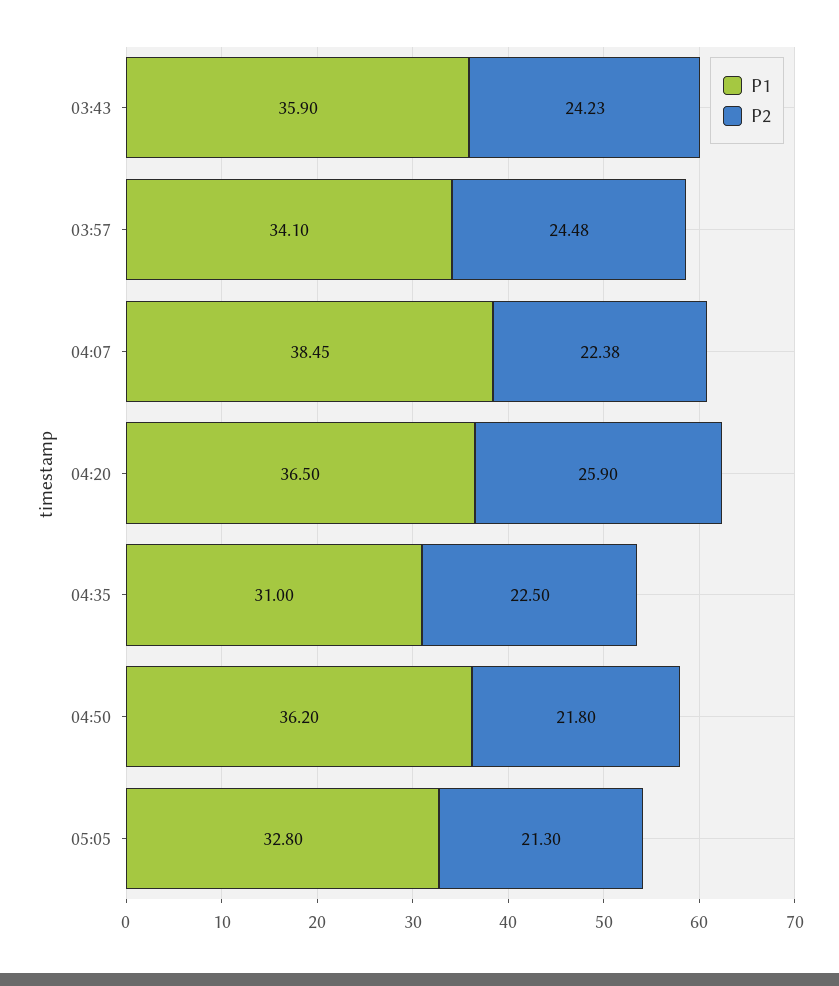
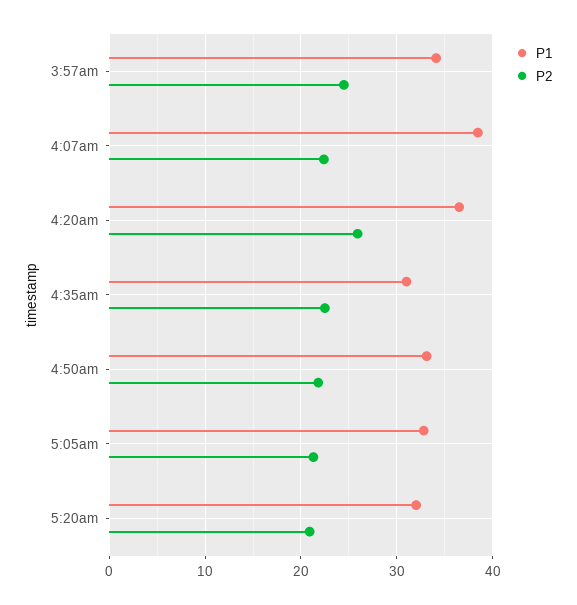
P1, 03:43: 35.9 -> none
P2, 03:43: 24.23 -> none
P1, 04:50: 36.2 -> 33
P1, 5:20am: none -> 32
P2, 5:20am: none -> 21

